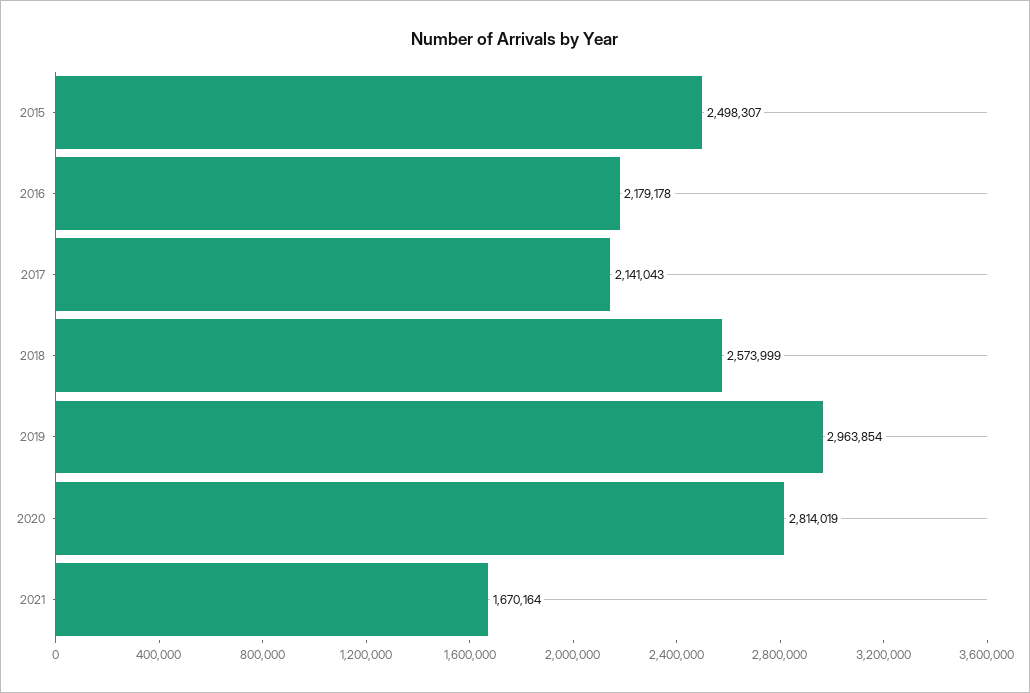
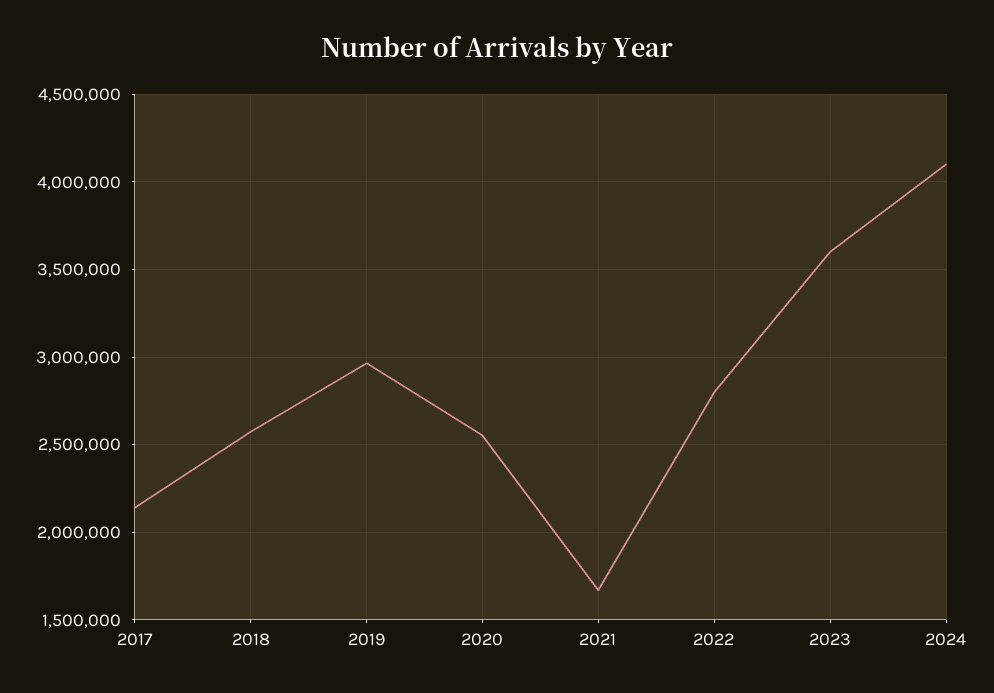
2015: 2498307 -> none
2016: 2179178 -> none
2020: 2814019 -> 2550000
2022: none -> 2800000
2023: none -> 3600000
2024: none -> 4100000

